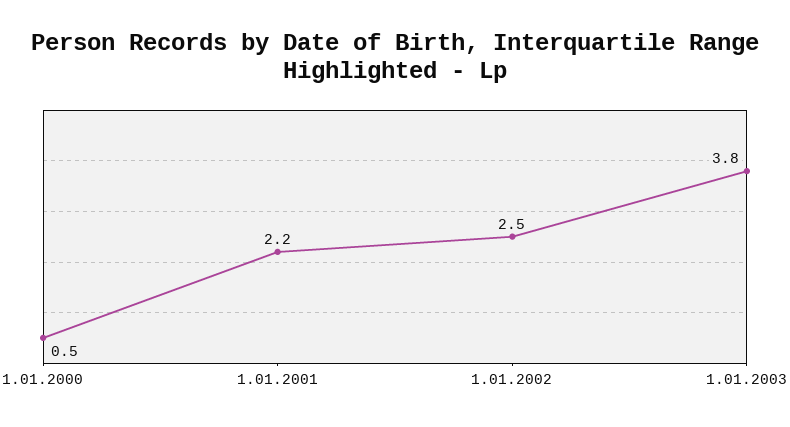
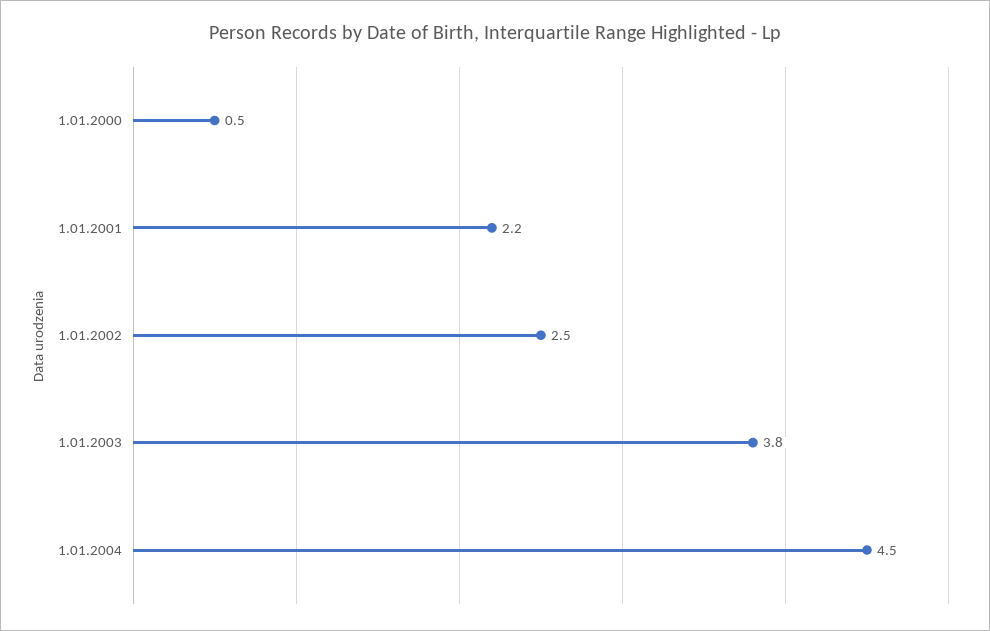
1.01.2004: none -> 4.5

